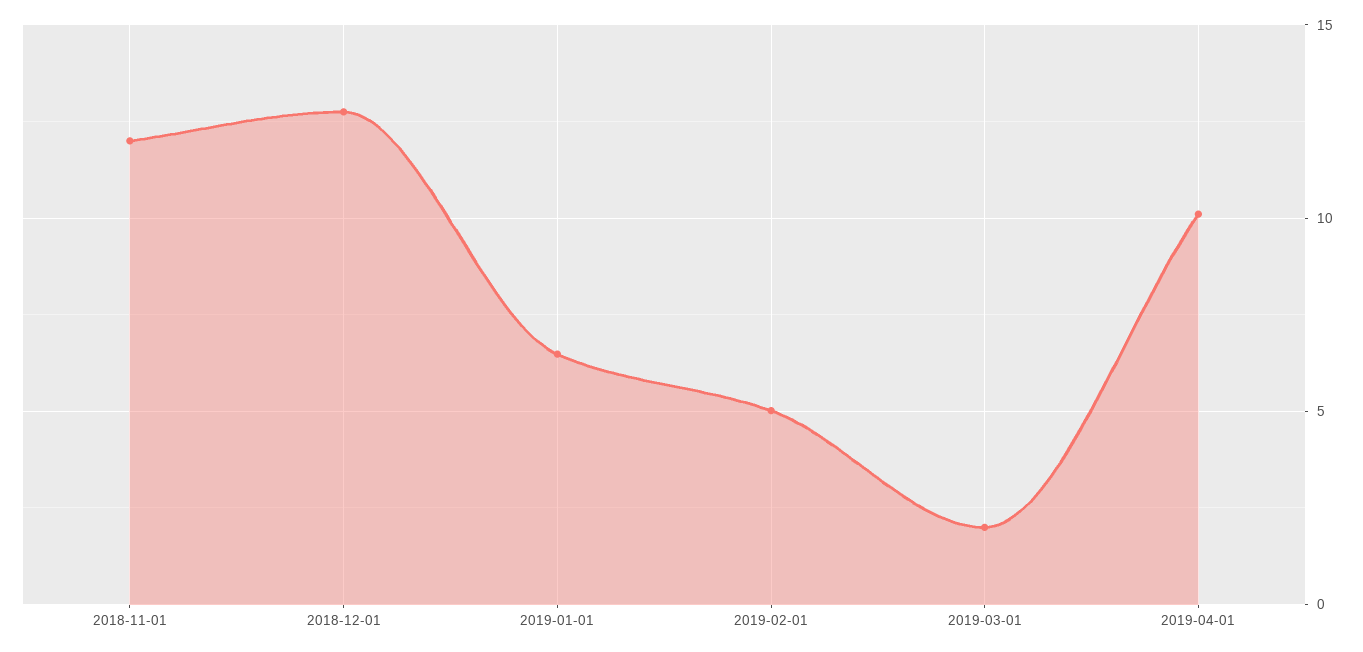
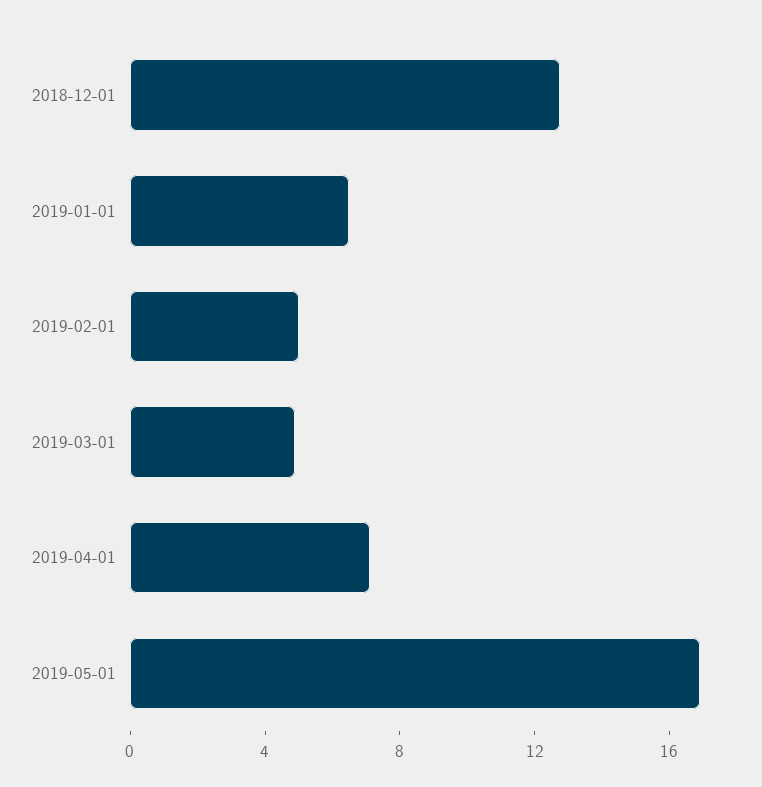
2018-11-01: 12 -> none
2019-03-01: 2 -> 5
2019-04-01: 10 -> 7
2019-05-01: none -> 17

